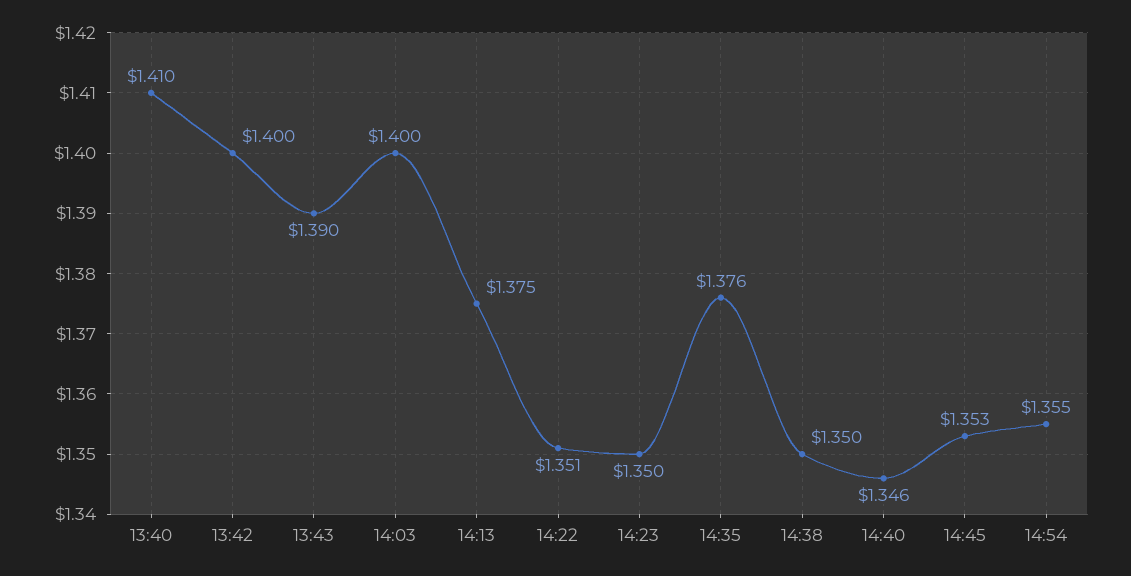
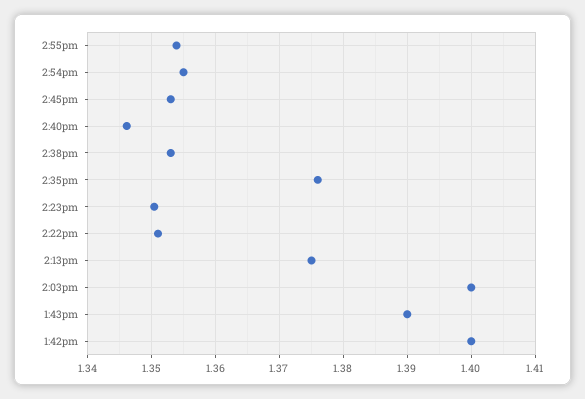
13:40: 1.41 -> none
14:38: 1.35 -> 1.353
2:55pm: none -> 1.354

